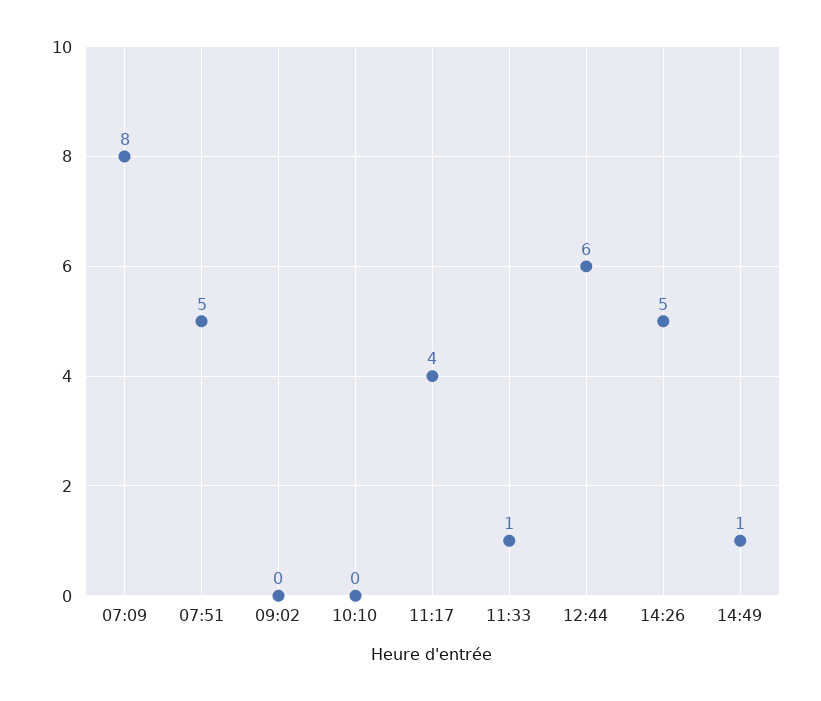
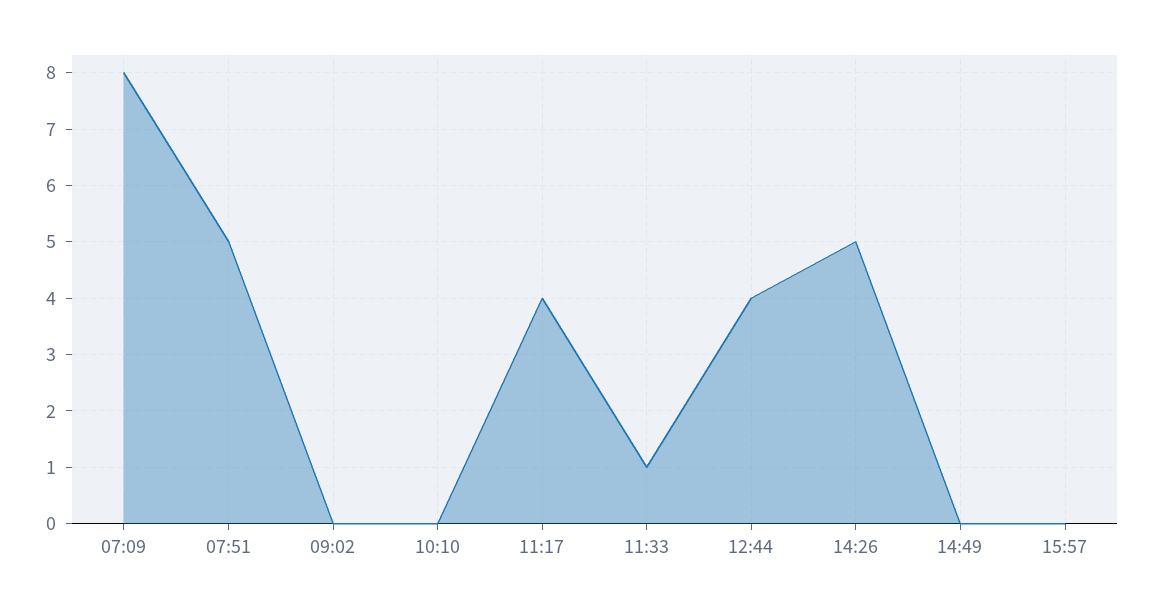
12:44: 6 -> 4
14:49: 1 -> 0
15:57: none -> 0

